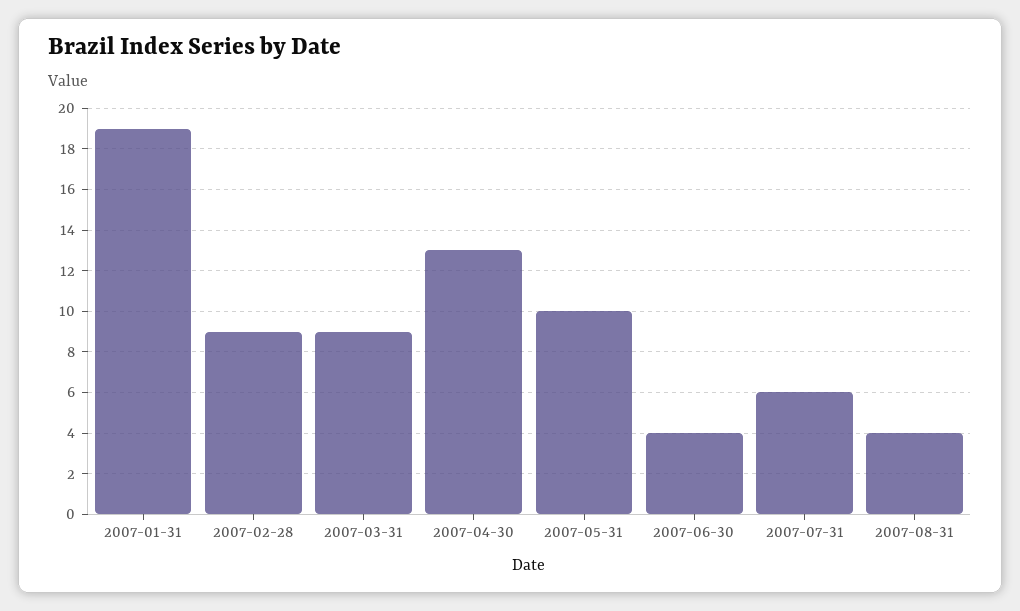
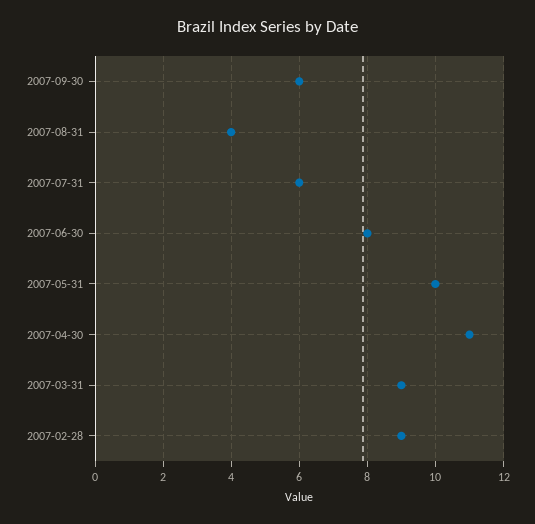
2007-01-31: 19 -> none
2007-04-30: 13 -> 11
2007-06-30: 4 -> 8
2007-09-30: none -> 6

